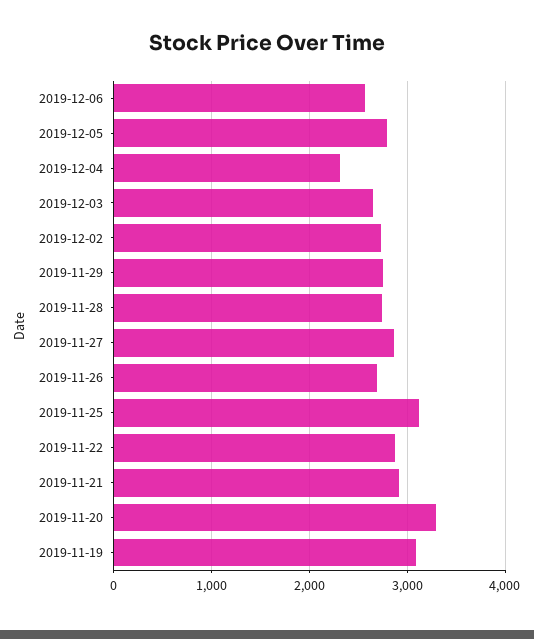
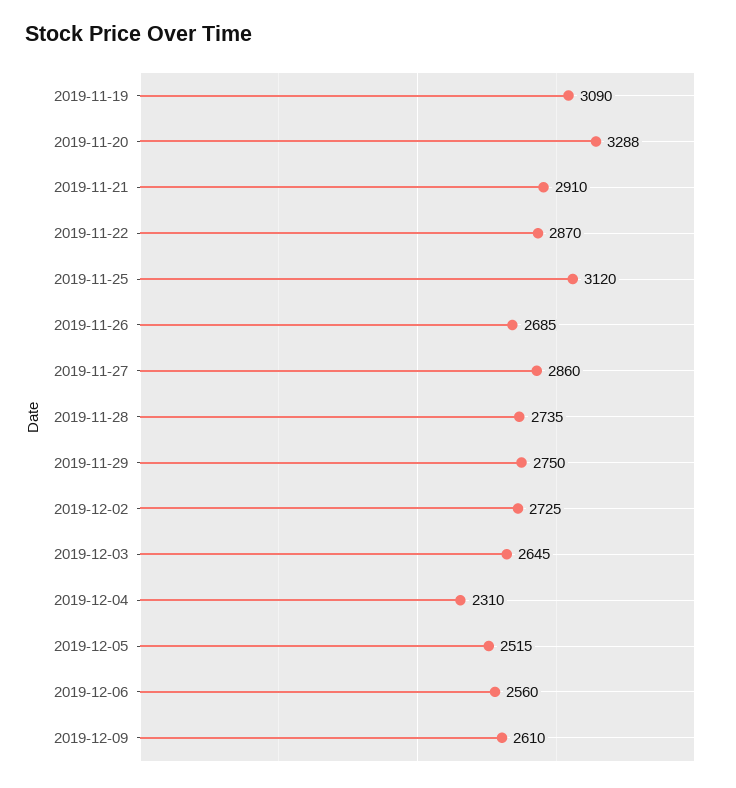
2019-12-05: 2800 -> 2515
2019-12-09: none -> 2610

